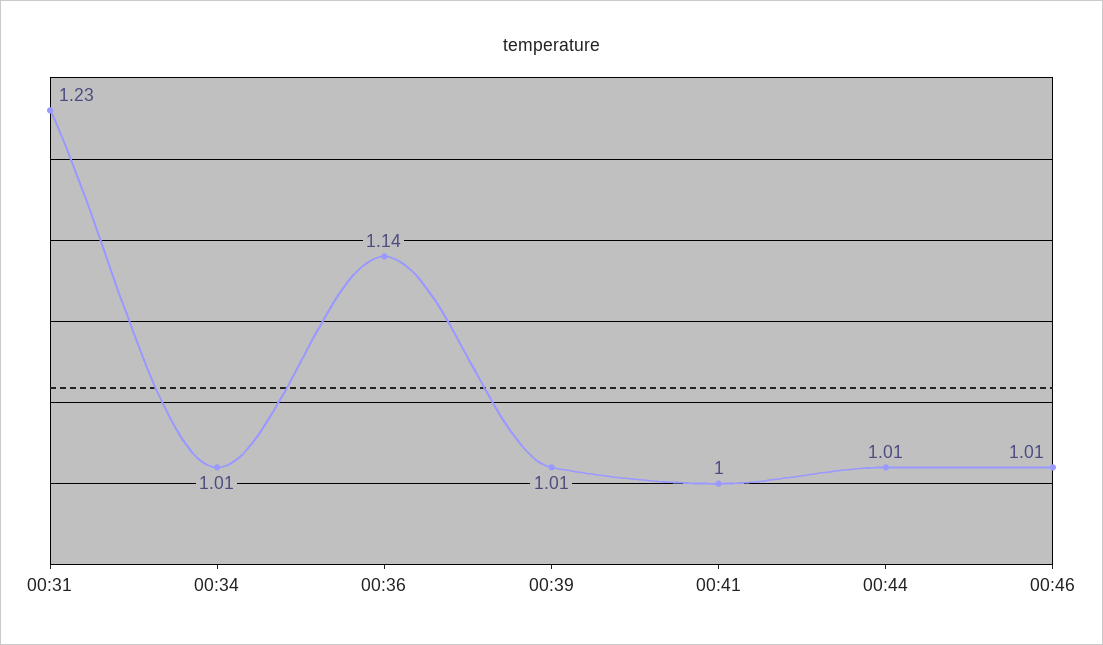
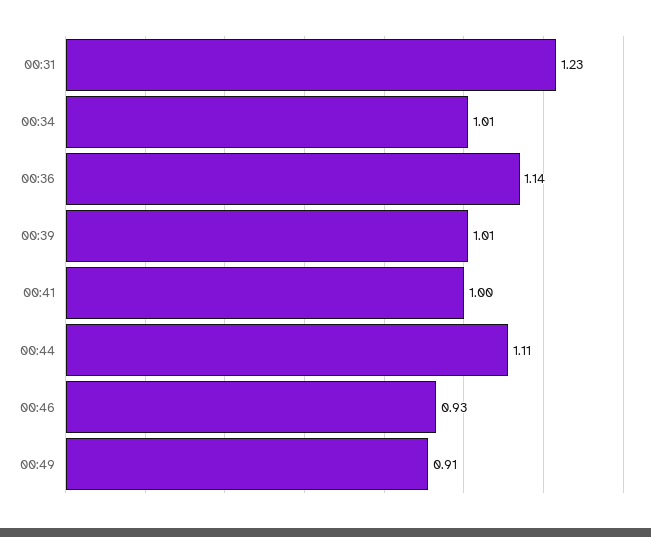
00:44: 1.01 -> 1.11
00:46: 1.01 -> 0.93
00:49: none -> 0.91

